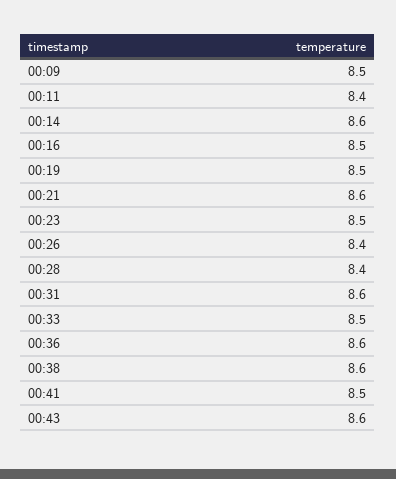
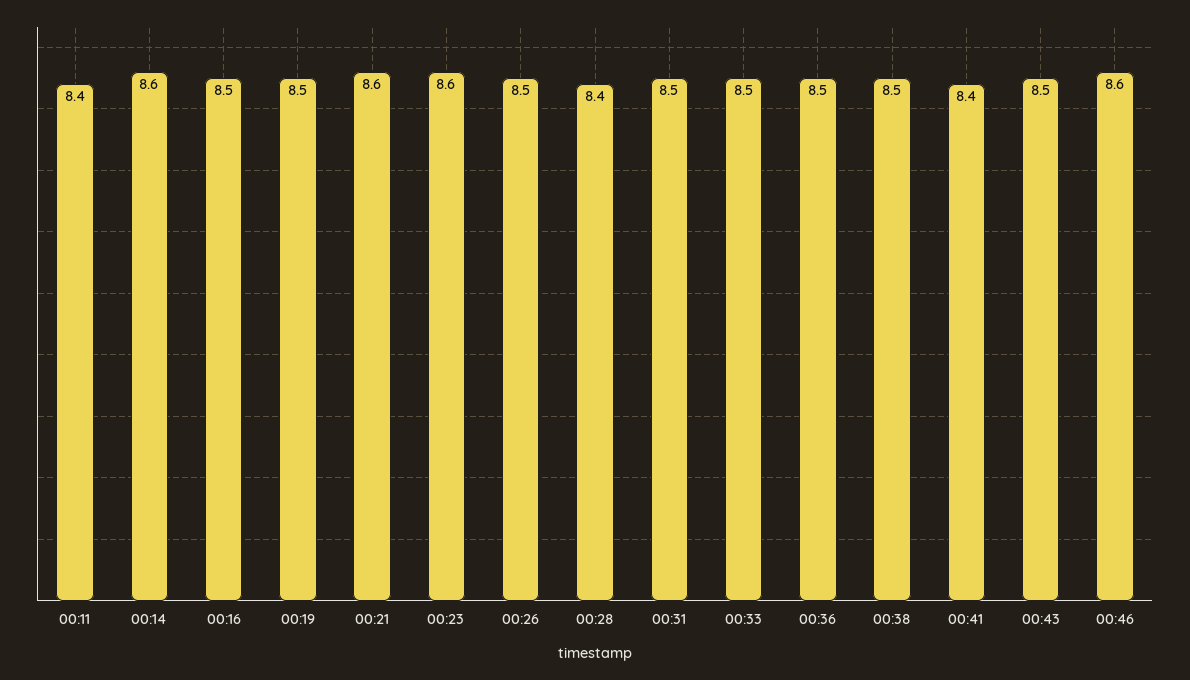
00:09: 8.5 -> none
00:23: 8.5 -> 8.6
00:26: 8.4 -> 8.5
00:31: 8.6 -> 8.5
00:36: 8.6 -> 8.5
00:38: 8.6 -> 8.5
00:41: 8.5 -> 8.4
00:43: 8.6 -> 8.5
00:46: none -> 8.6

